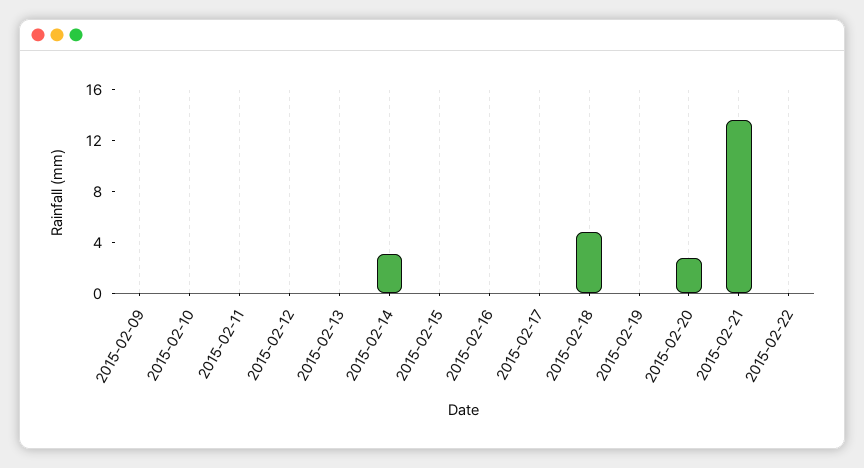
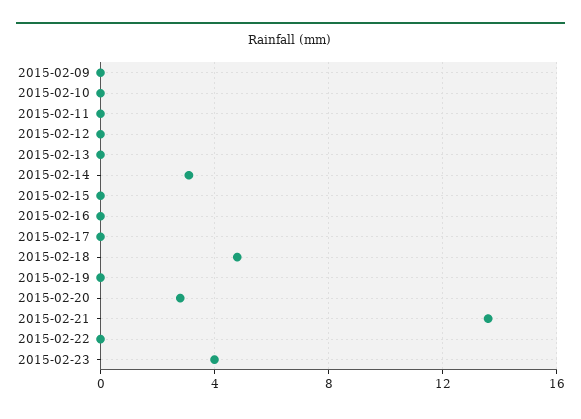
2015-02-23: none -> 4

